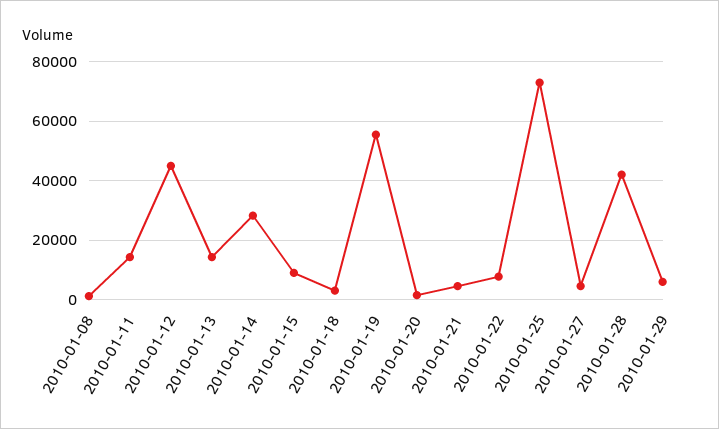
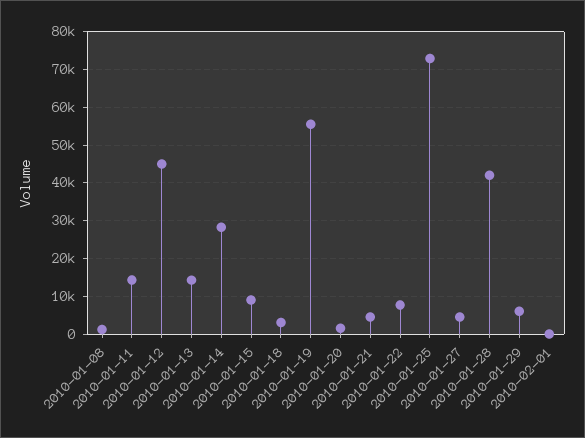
2010-02-01: none -> 0

